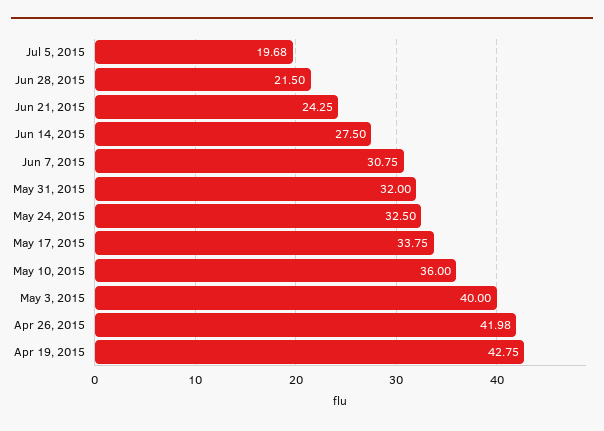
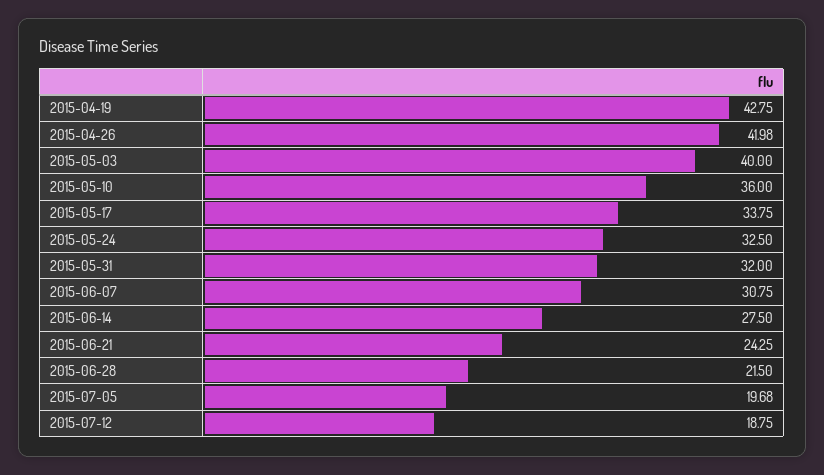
2015-07-12: none -> 18.75

